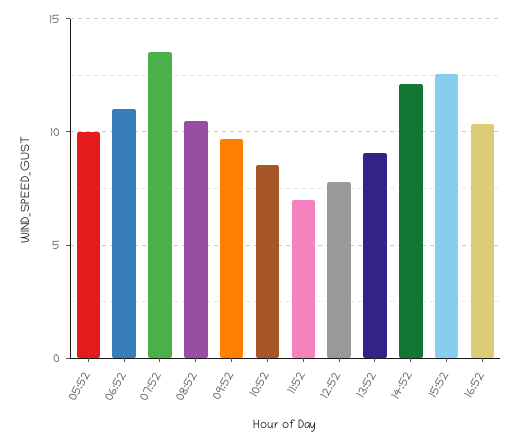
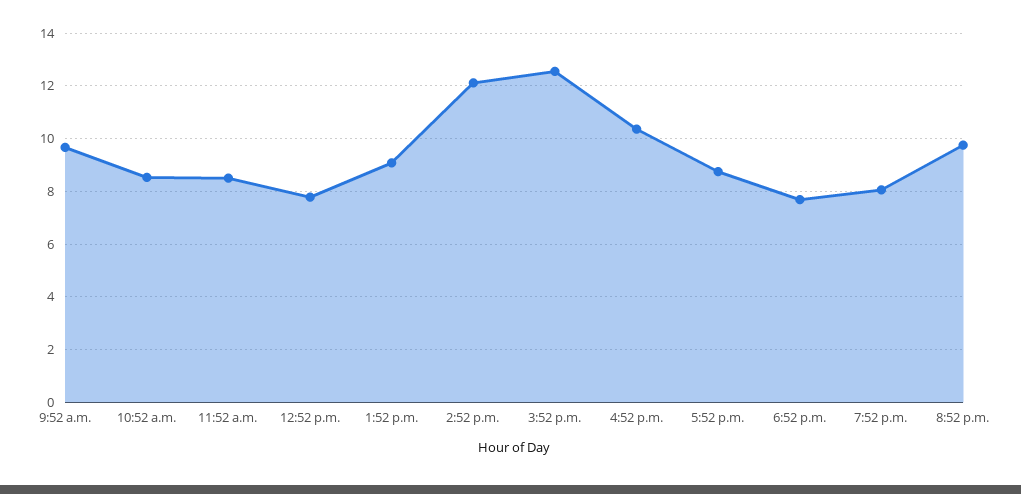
05:52: 10 -> none
06:52: 11 -> none
07:52: 13.5 -> none
08:52: 10.5 -> none
11:52: 7 -> 8.5
5:52 p.m.: none -> 8.75
6:52 p.m.: none -> 7.75
7:52 p.m.: none -> 8
8:52 p.m.: none -> 9.75

